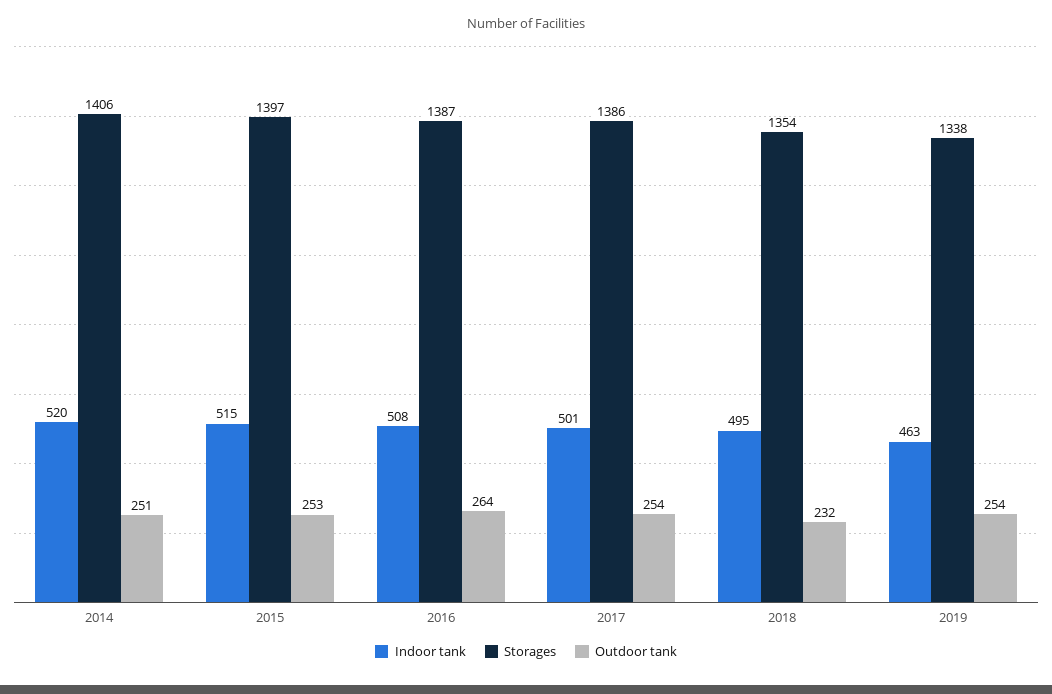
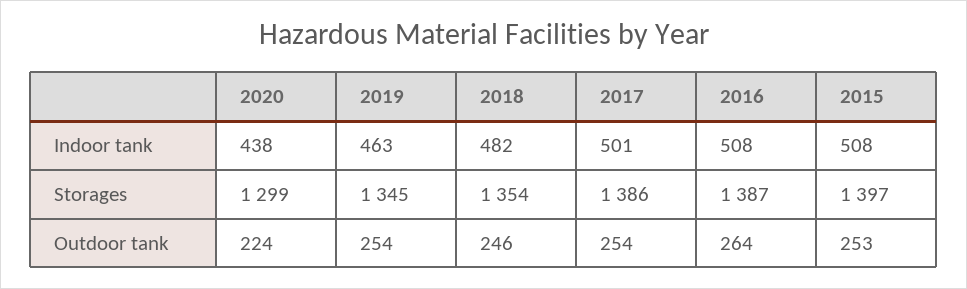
Indoor tank, 2014: 520 -> none
Storages, 2014: 1406 -> none
Outdoor tank, 2014: 251 -> none
Indoor tank, 2015: 515 -> 508
Indoor tank, 2018: 495 -> 482
Outdoor tank, 2018: 232 -> 246
Storages, 2019: 1338 -> 1345
Indoor tank, 2020: none -> 438
Storages, 2020: none -> 1299
Outdoor tank, 2020: none -> 224

